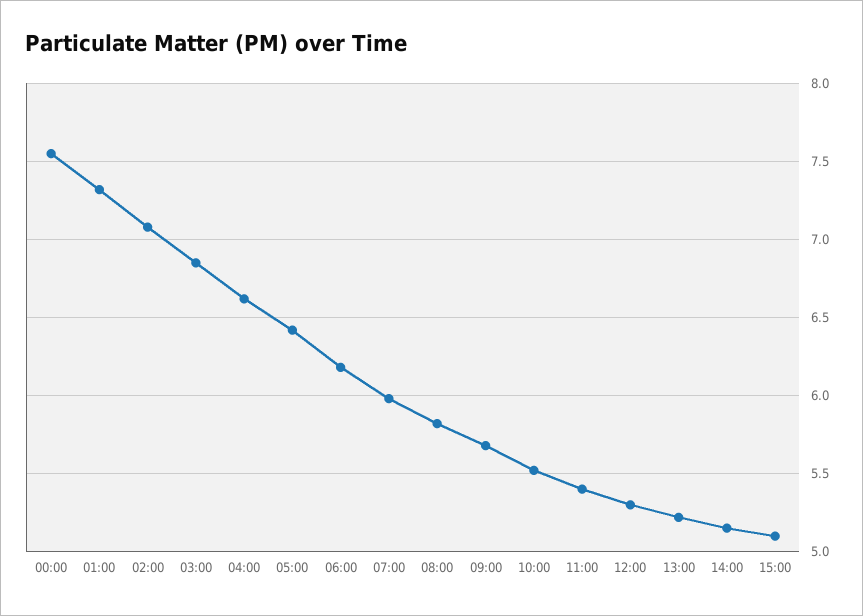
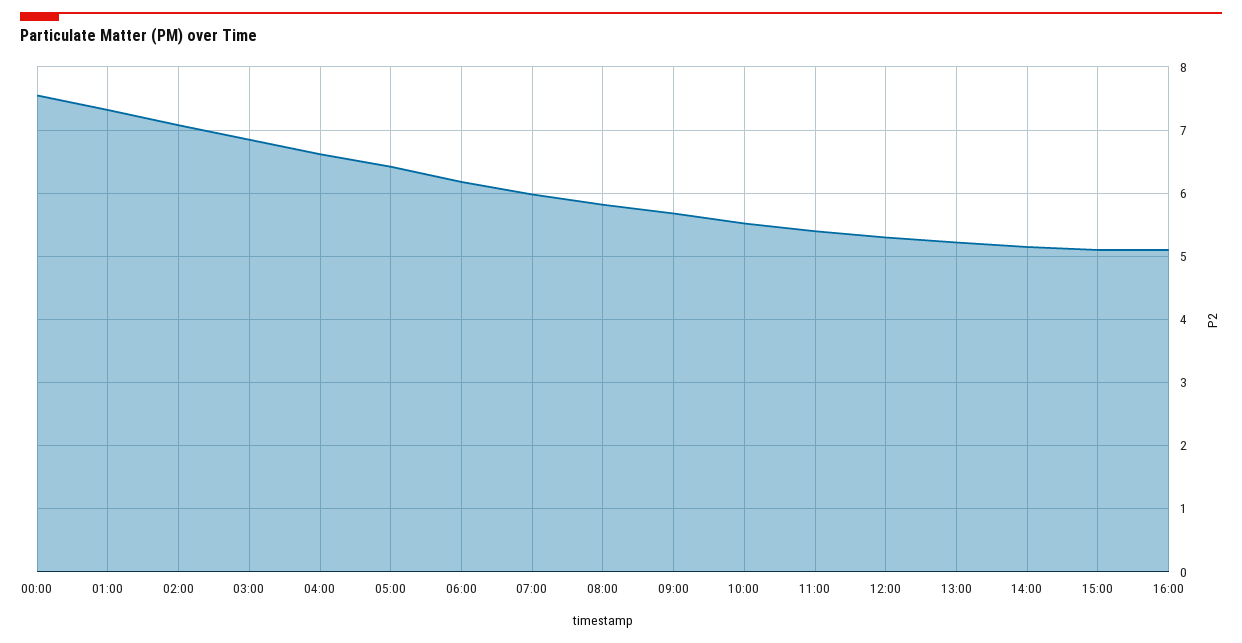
16:00: none -> 5.1

